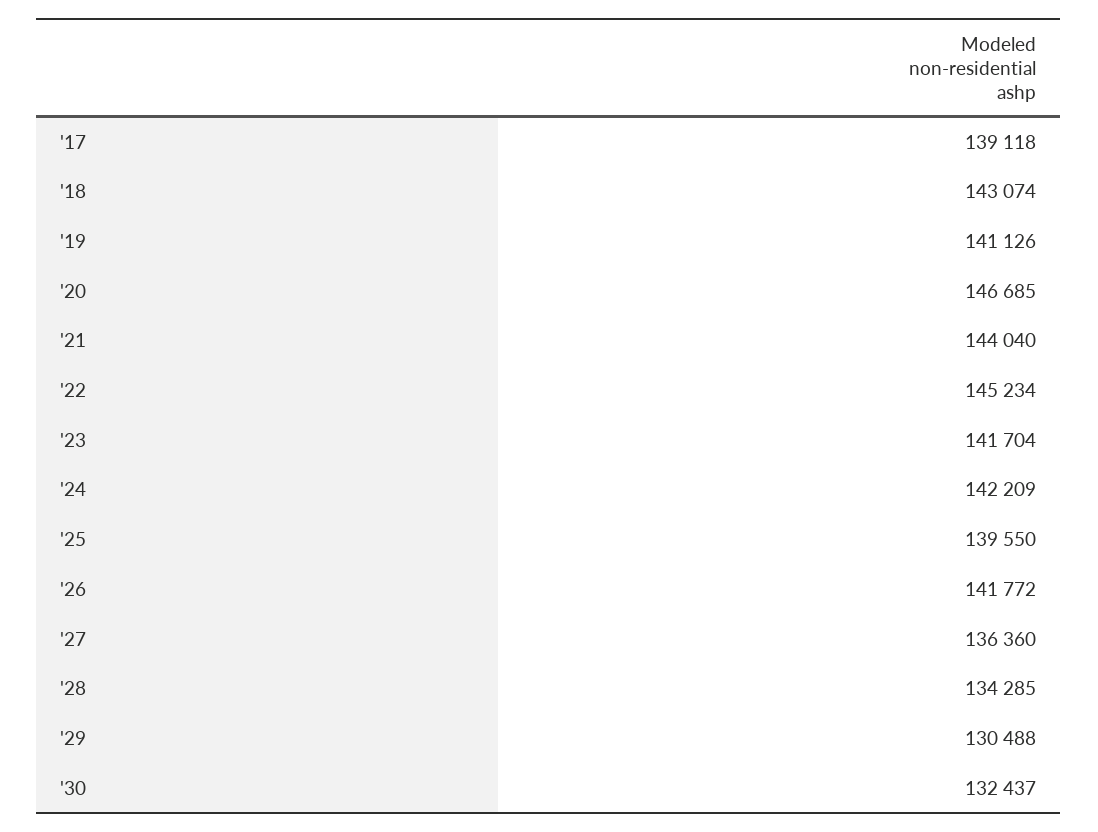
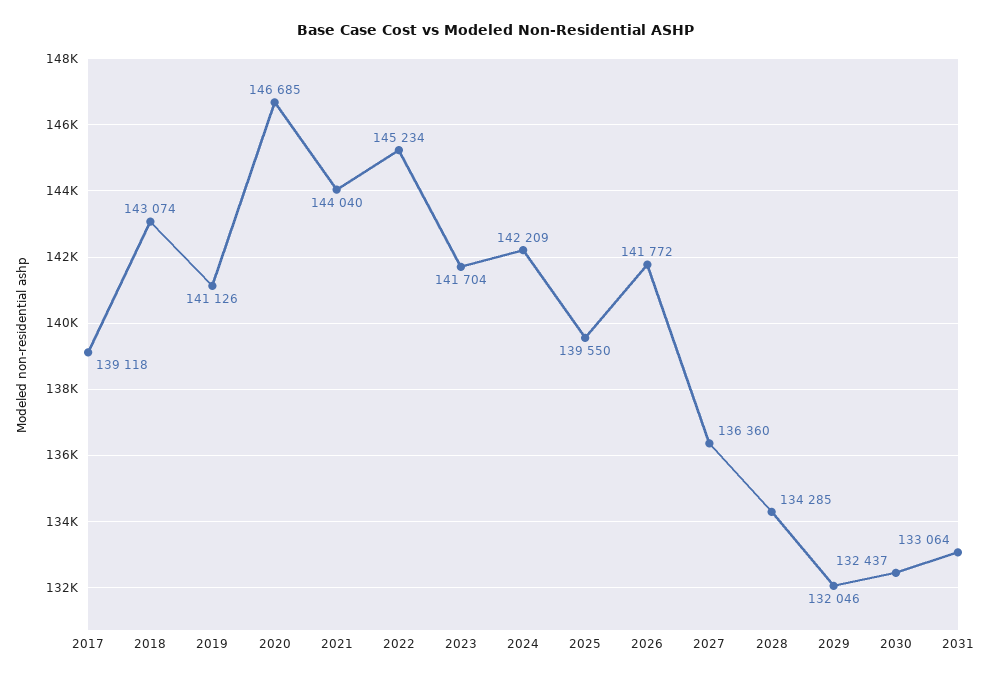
'29: 130488 -> 132046
2031: none -> 133064

